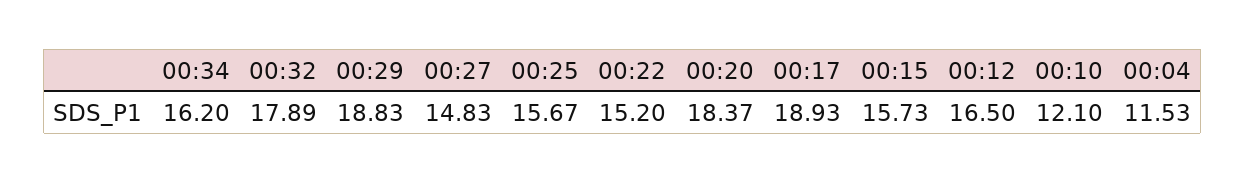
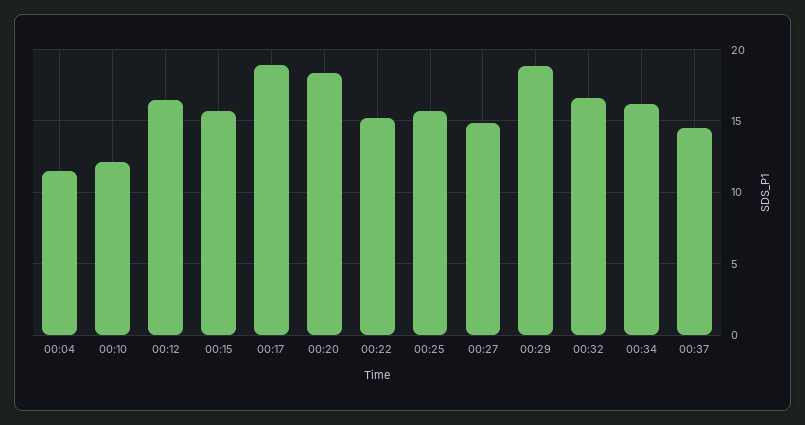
00:32: 17.89 -> 16.5
00:37: none -> 14.5

